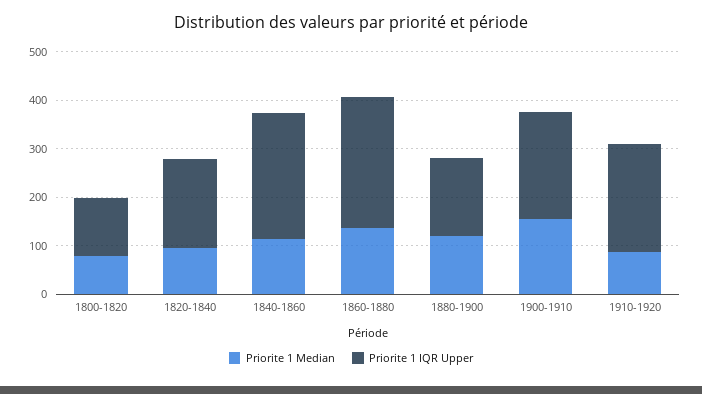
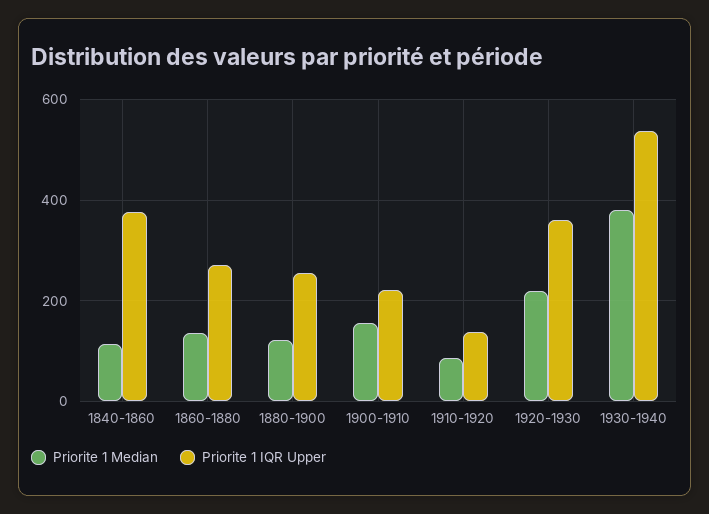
Priorite 1 Median, 1800-1820: 80 -> none
Priorite 1 IQR Upper, 1800-1820: 120 -> none
Priorite 1 Median, 1820-1840: 100 -> none
Priorite 1 IQR Upper, 1820-1840: 180 -> none
Priorite 1 IQR Upper, 1840-1860: 260 -> 380
Priorite 1 IQR Upper, 1880-1900: 160 -> 260
Priorite 1 IQR Upper, 1910-1920: 220 -> 140
Priorite 1 Median, 1920-1930: none -> 220
Priorite 1 IQR Upper, 1920-1930: none -> 360
Priorite 1 Median, 1930-1940: none -> 380
Priorite 1 IQR Upper, 1930-1940: none -> 540

